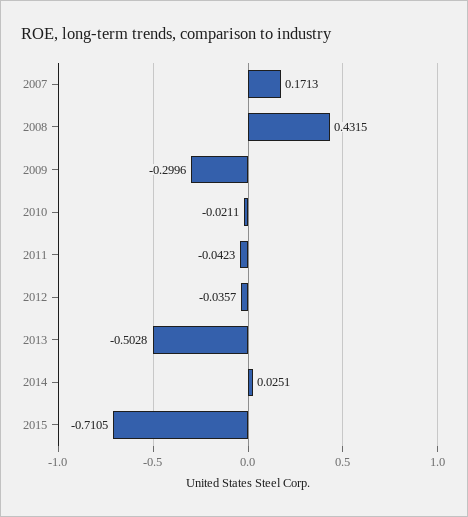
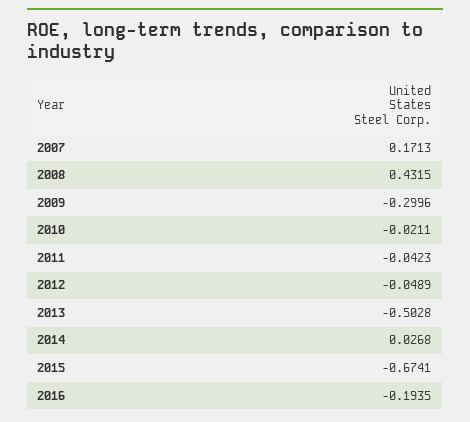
2012: -0.0357 -> -0.0489
2014: 0.0251 -> 0.0268
2015: -0.7105 -> -0.6741
2016: none -> -0.1935

